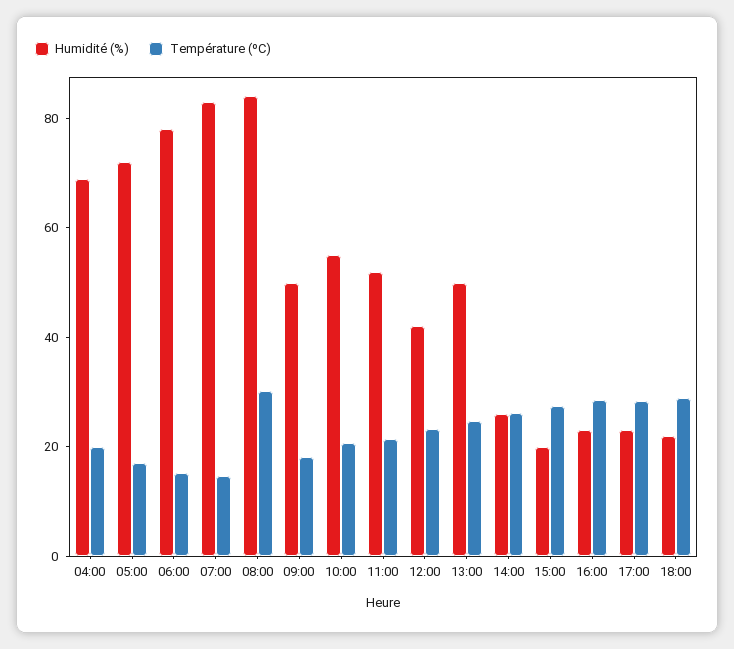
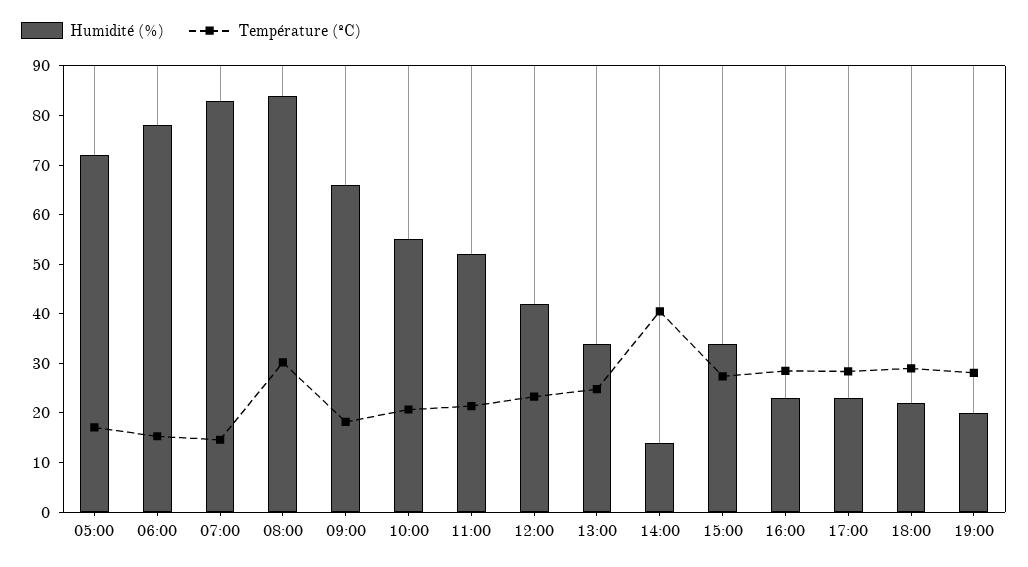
Humidité (%), 04:00: 70 -> none
Température (ºC), 04:00: 20 -> none
Humidité (%), 09:00: 50 -> 66
Humidité (%), 13:00: 50 -> 34
Humidité (%), 14:00: 25 -> 14
Température (ºC), 14:00: 25 -> 40
Humidité (%), 15:00: 20 -> 34
Humidité (%), 19:00: none -> 20
Température (ºC), 19:00: none -> 28

